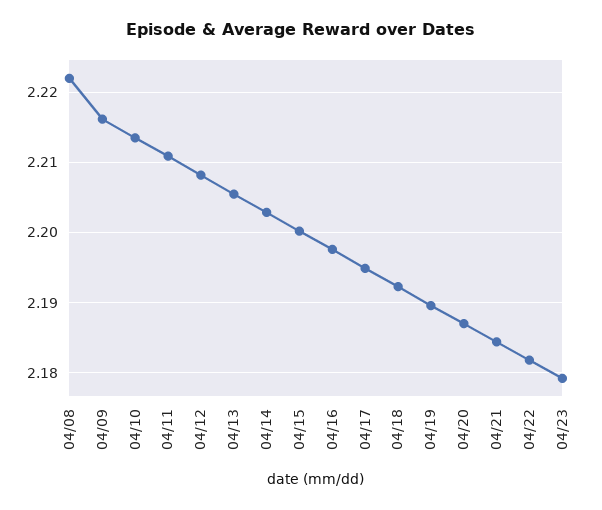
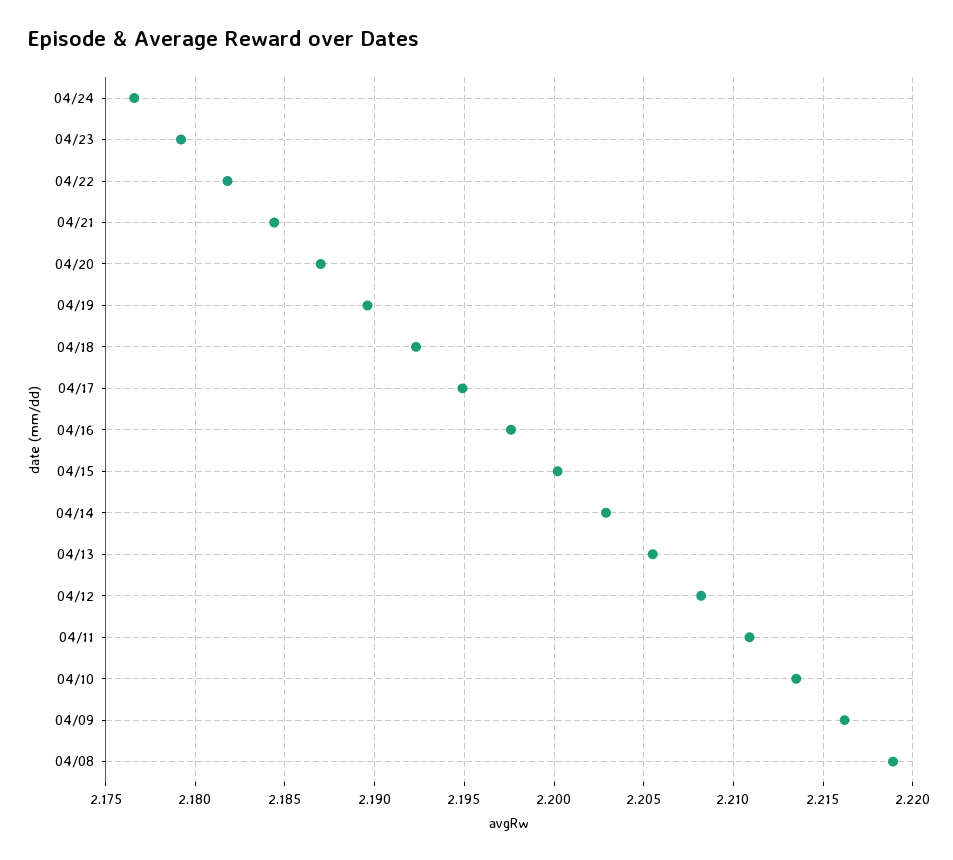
04/08: 2.222 -> 2.219
04/24: none -> 2.1765

